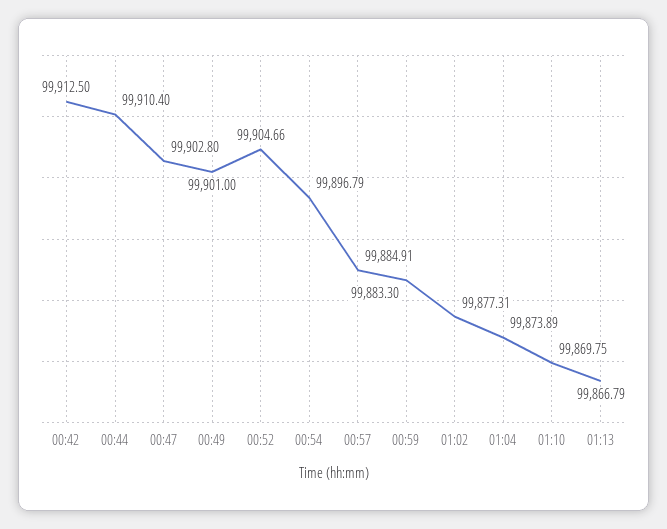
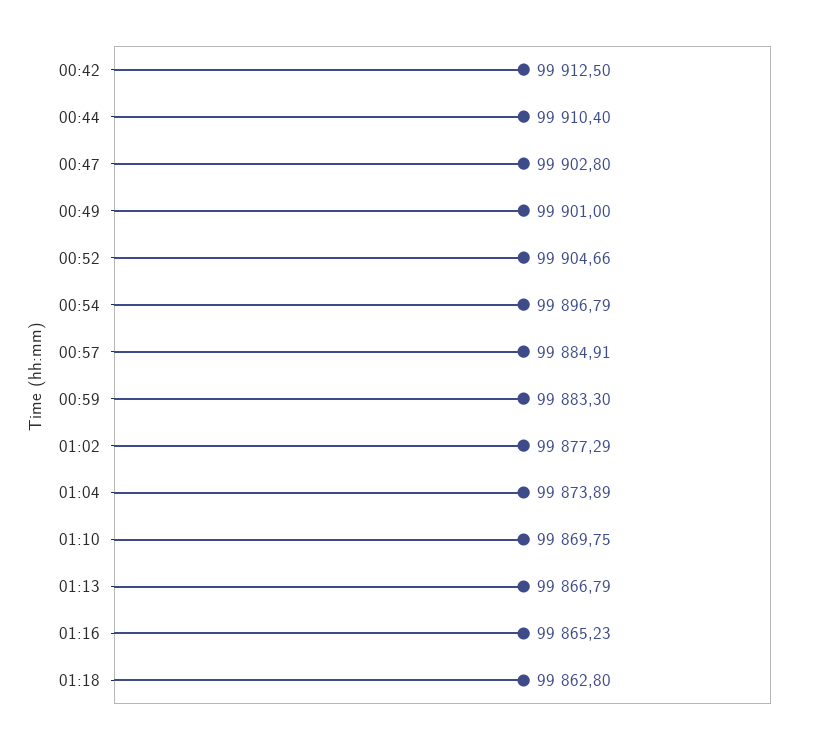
01:02: 99877.31 -> 99877.29
01:16: none -> 99865.23
01:18: none -> 99862.8

